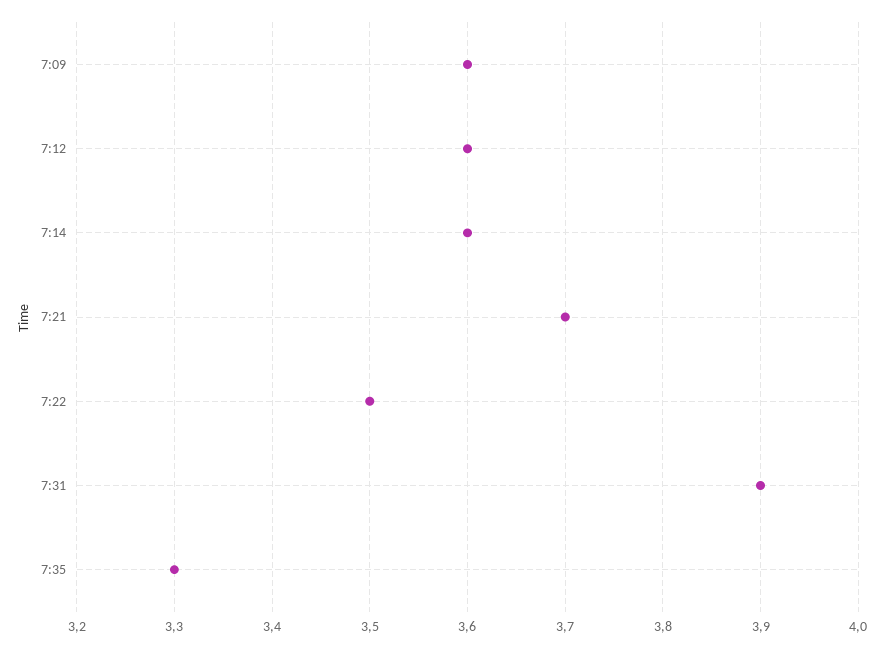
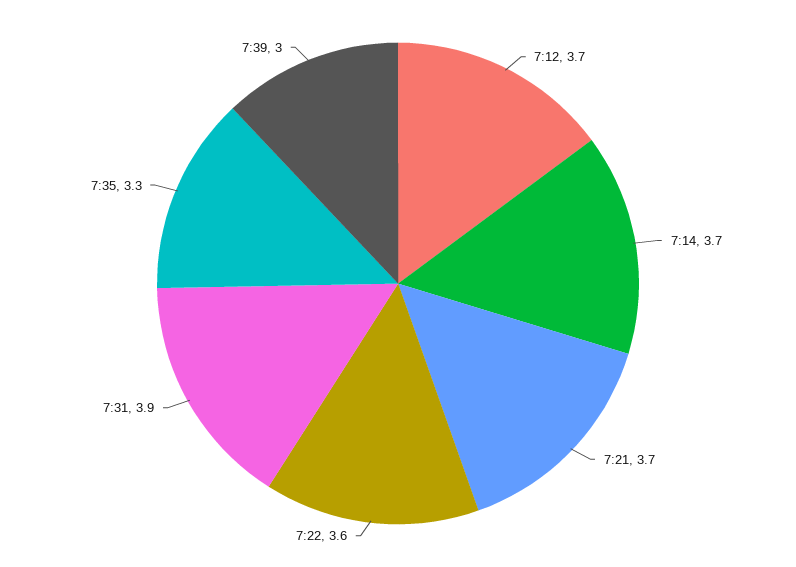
7:09: 3.6 -> none
7:12: 3.6 -> 3.7
7:14: 3.6 -> 3.7
7:22: 3.5 -> 3.6
7:39: none -> 3

